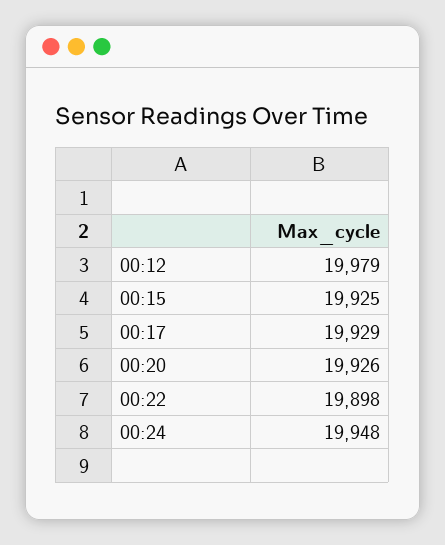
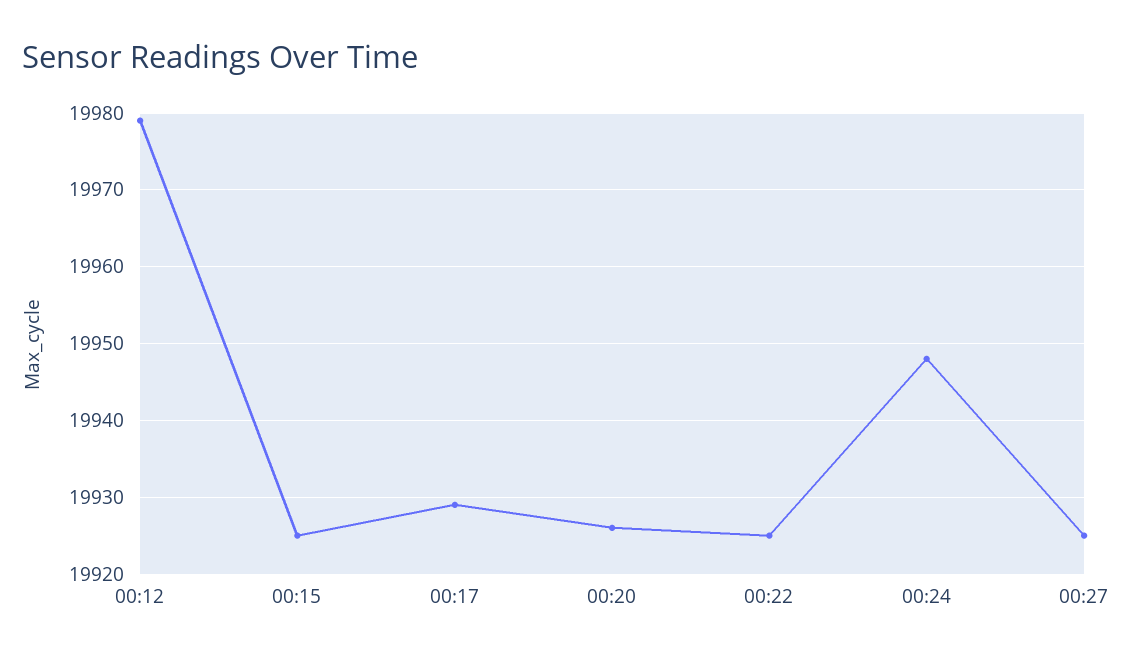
00:22: 19898 -> 19925
00:27: none -> 19925

